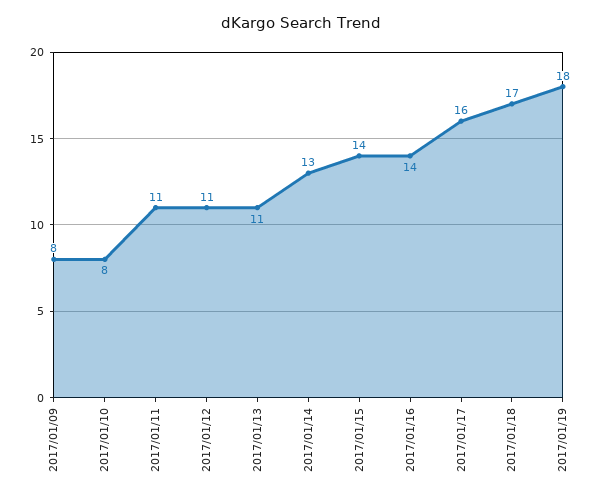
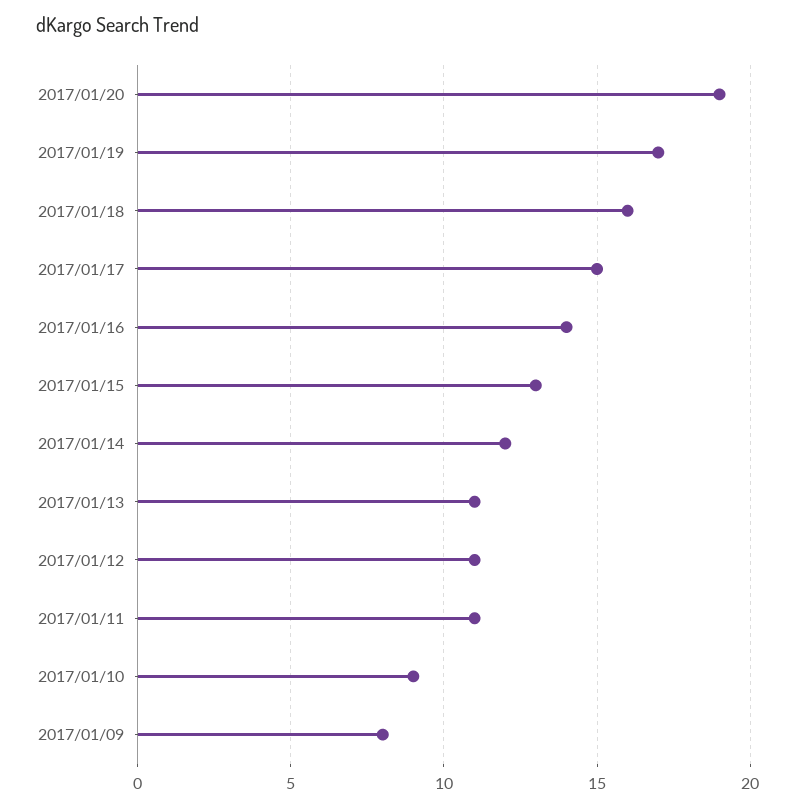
2017/01/10: 8 -> 9
2017/01/14: 13 -> 12
2017/01/15: 14 -> 13
2017/01/17: 16 -> 15
2017/01/18: 17 -> 16
2017/01/19: 18 -> 17
2017/01/20: none -> 19

